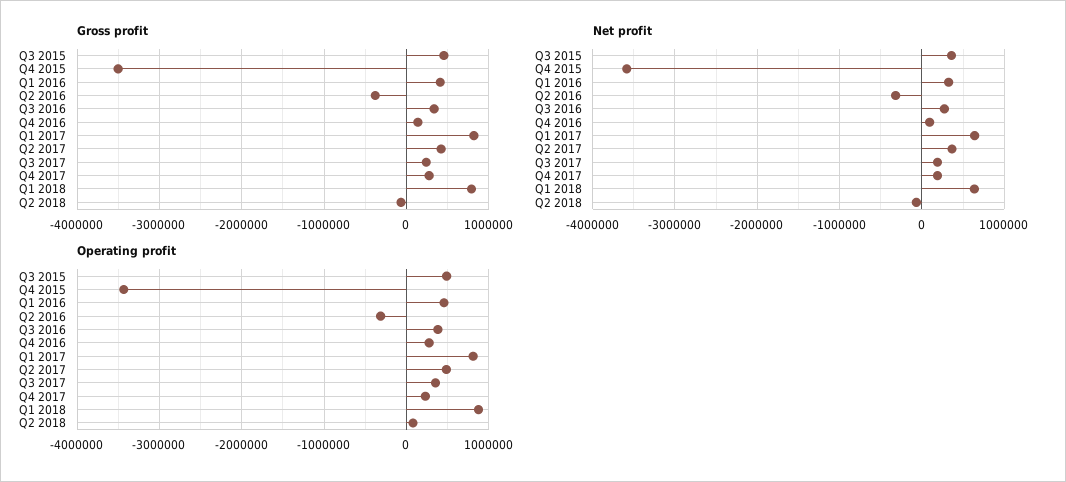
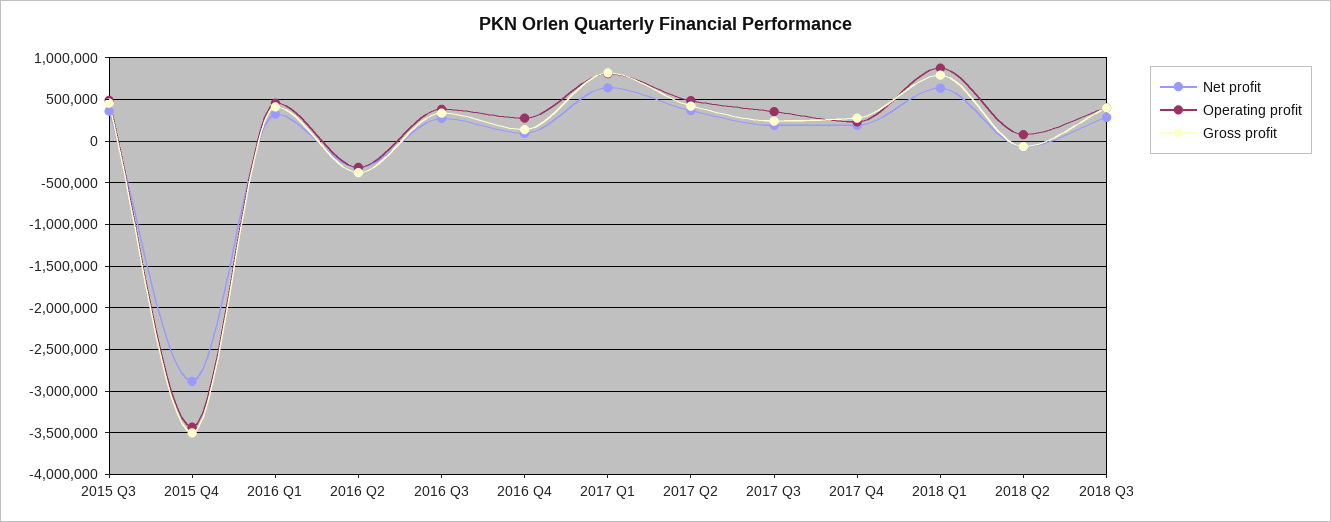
Net profit, Q4 2015: -3600000 -> -2900000
Net profit, 2018 Q3: none -> 300000
Operating profit, 2018 Q3: none -> 400000
Gross profit, 2018 Q3: none -> 400000

